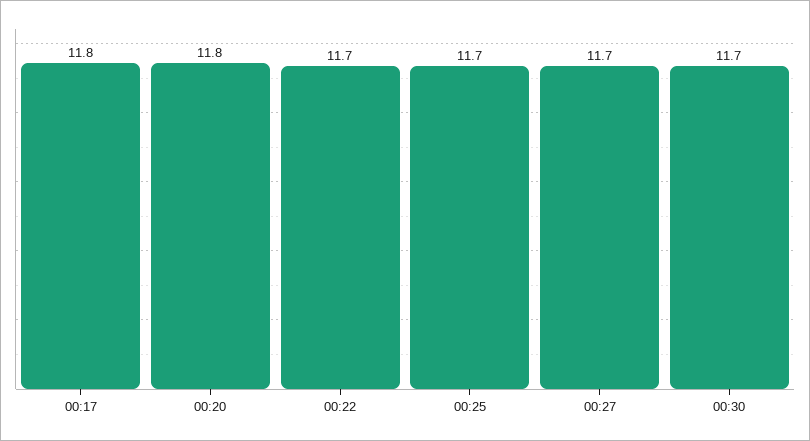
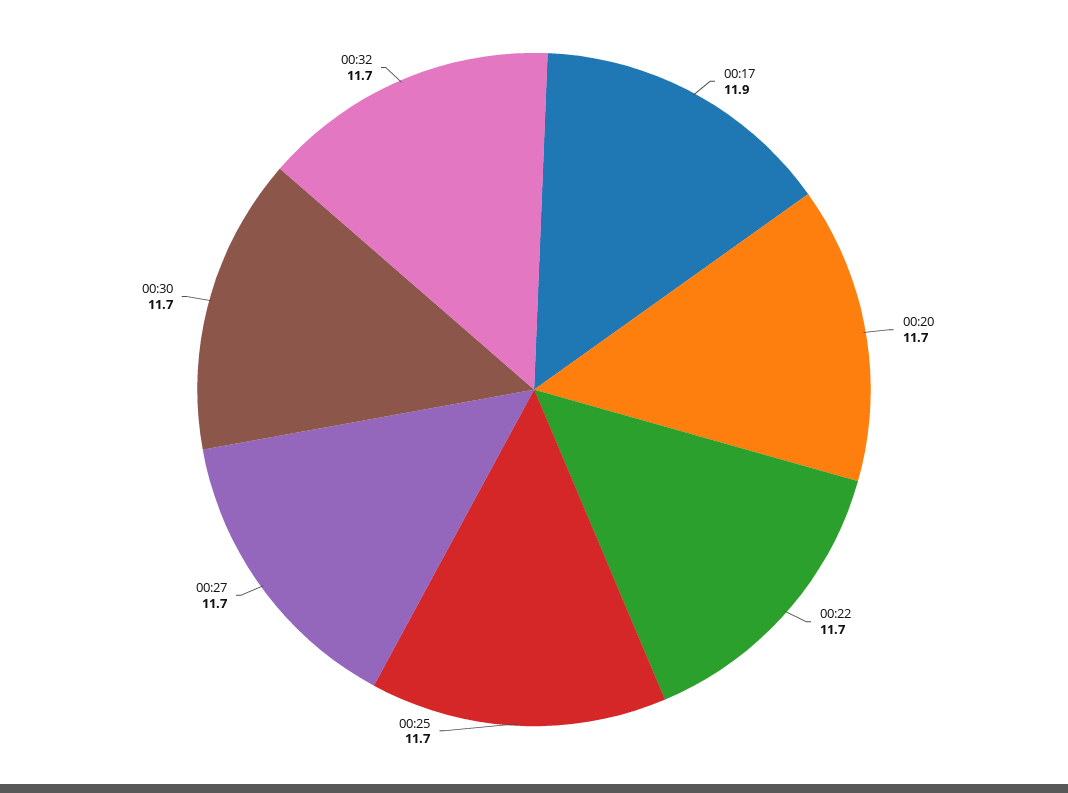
00:17: 11.8 -> 11.9
00:20: 11.8 -> 11.7
00:32: none -> 11.7

